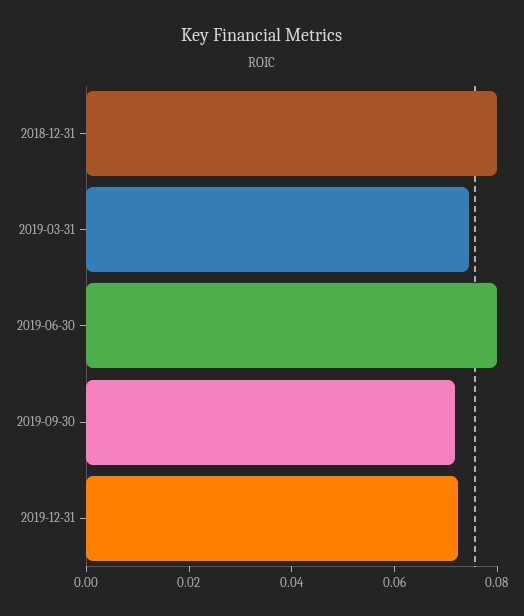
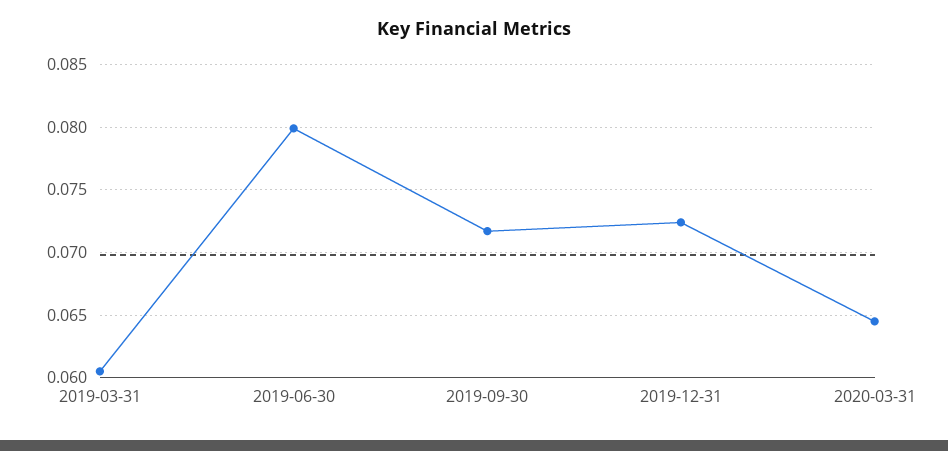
2018-12-31: 0.08 -> none
2019-03-31: 0.075 -> 0.0605
2020-03-31: none -> 0.0645

